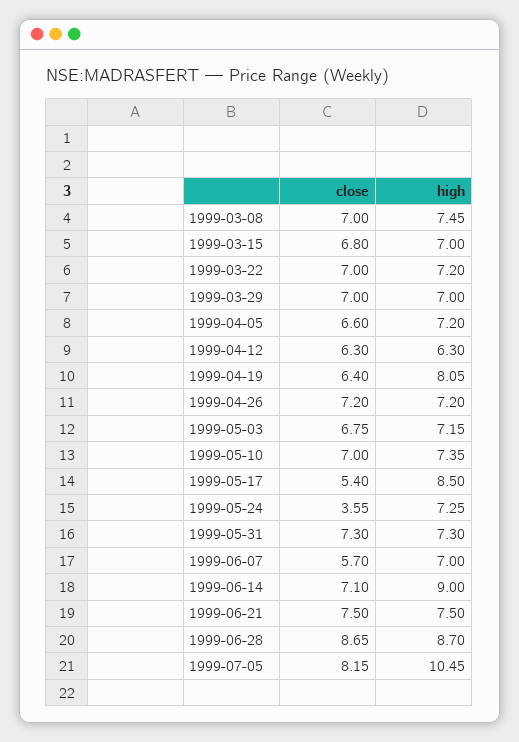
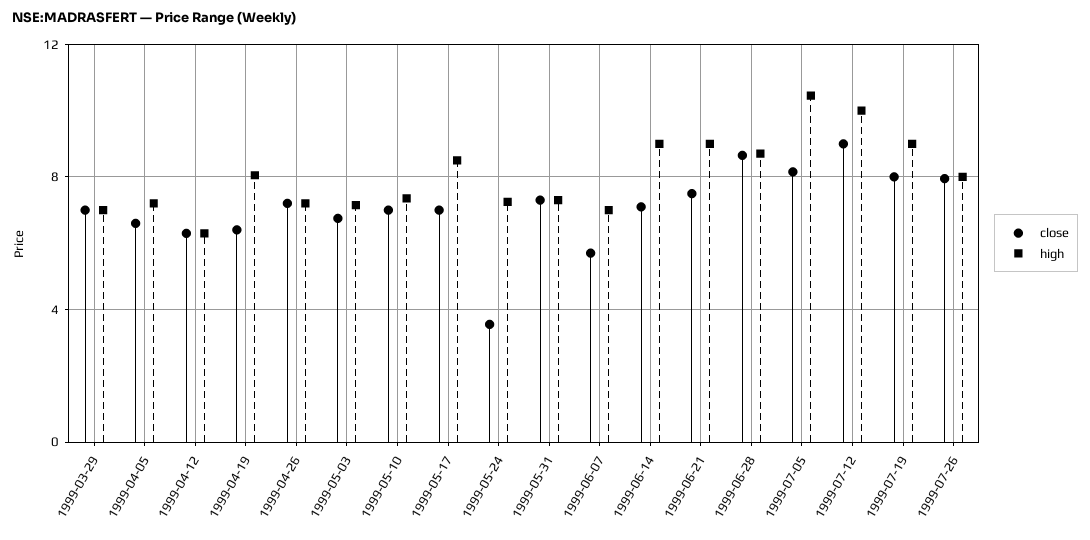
close, 1999-03-08: 7 -> none
high, 1999-03-08: 7.45 -> none
close, 1999-03-15: 6.8 -> none
high, 1999-03-15: 7 -> none
close, 1999-03-22: 7 -> none
high, 1999-03-22: 7.2 -> none
close, 1999-05-17: 5.4 -> 7
high, 1999-06-21: 7.5 -> 9
close, 1999-07-12: none -> 9
high, 1999-07-12: none -> 10
close, 1999-07-19: none -> 8
high, 1999-07-19: none -> 9
close, 1999-07-26: none -> 8
high, 1999-07-26: none -> 8

